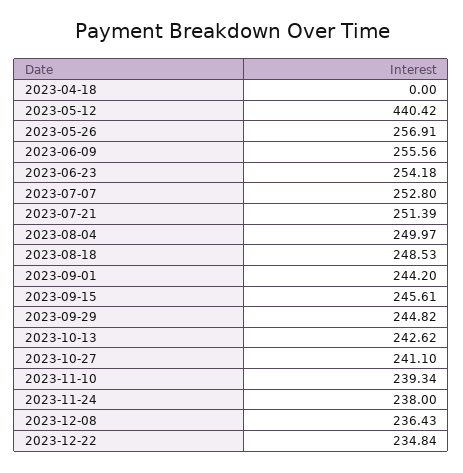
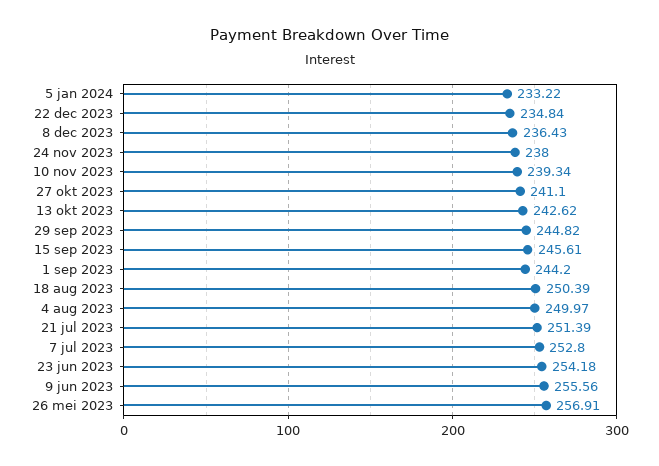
2023-04-18: 0 -> none
2023-05-12: 440.42 -> none
2023-08-18: 248.53 -> 250.39
5 jan 2024: none -> 233.22

